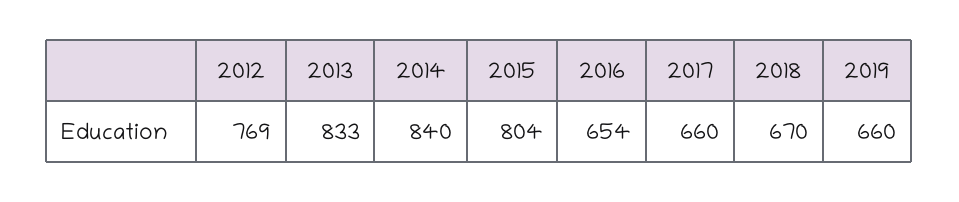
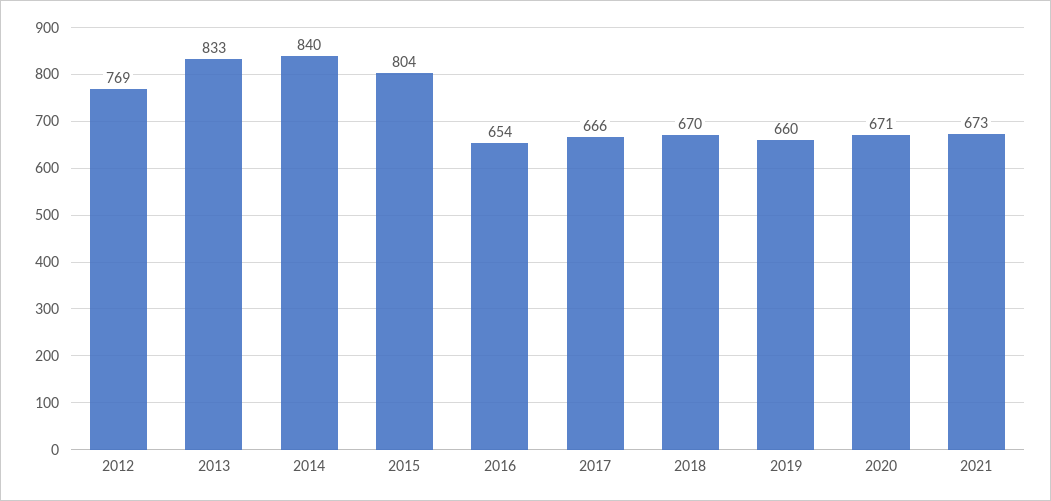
2017: 660 -> 666
2020: none -> 671
2021: none -> 673

